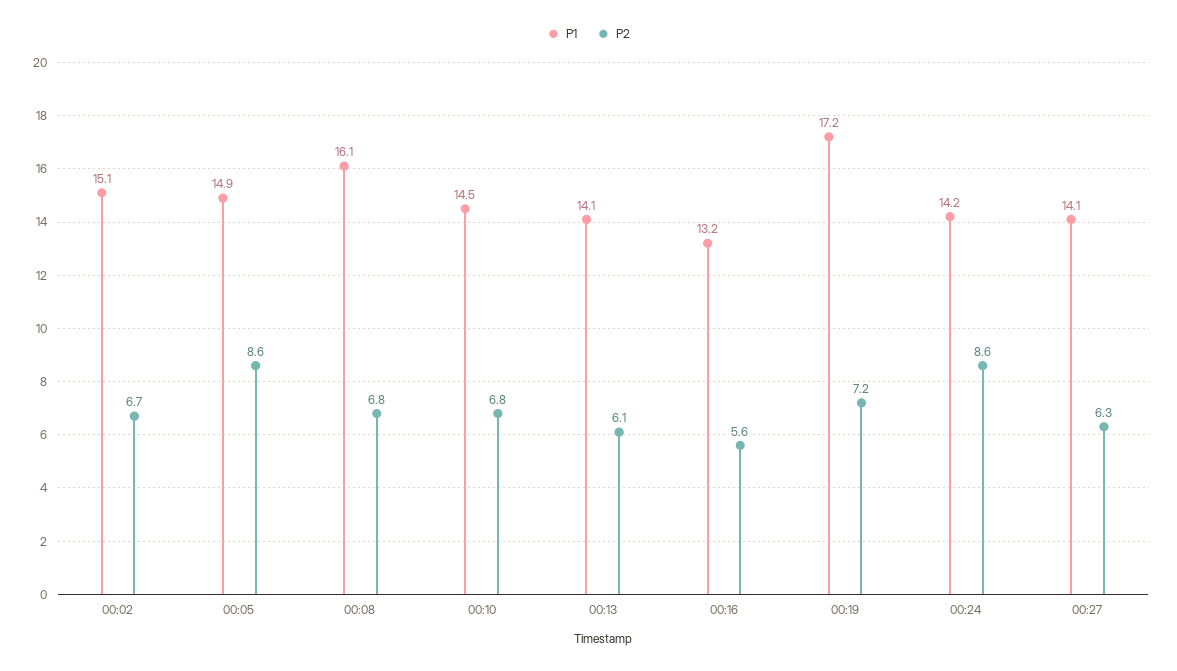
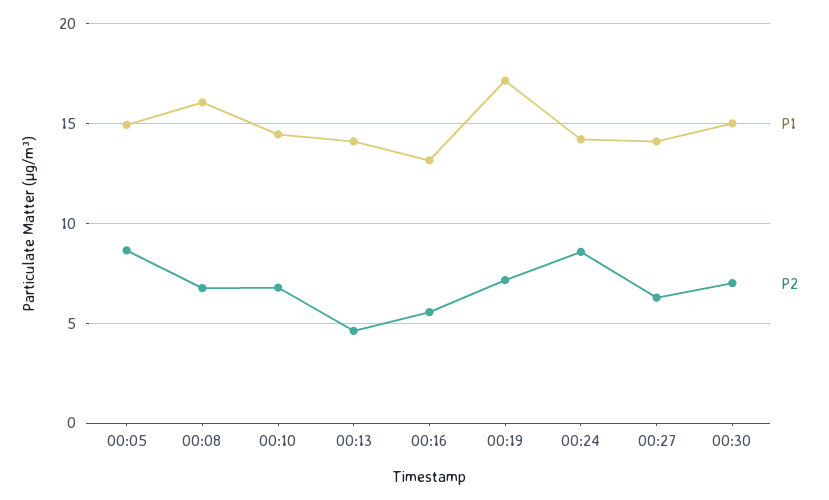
P1, 00:02: 15.1 -> none
P2, 00:02: 6.7 -> none
P2, 00:13: 6.1 -> 4.5
P1, 00:30: none -> 15
P2, 00:30: none -> 7

